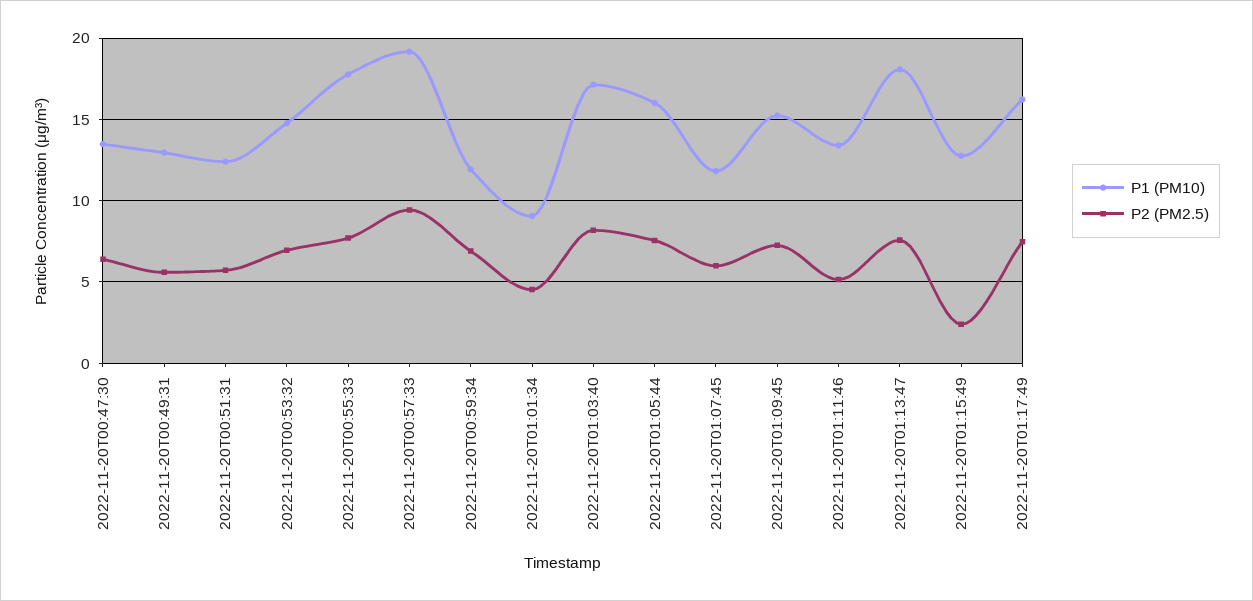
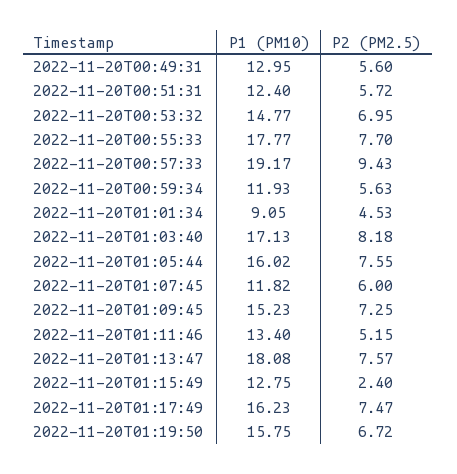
P1 (PM10), 2022-11-20T00:47:30: 13.5 -> none
P2 (PM2.5), 2022-11-20T00:47:30: 6.5 -> none
P2 (PM2.5), 2022-11-20T00:59:34: 7 -> 5.63
P1 (PM10), 2022-11-20T01:19:50: none -> 15.75
P2 (PM2.5), 2022-11-20T01:19:50: none -> 6.72

